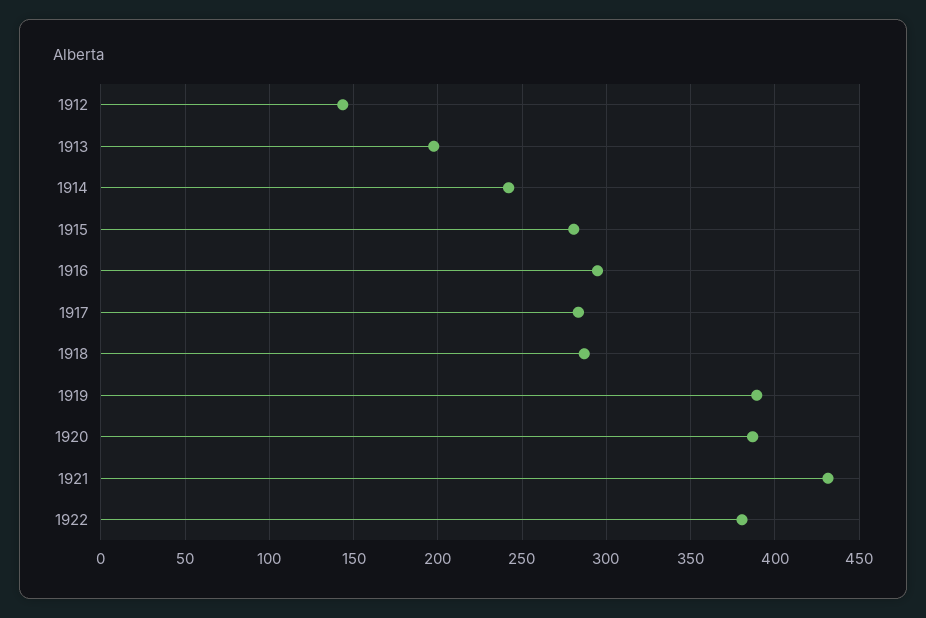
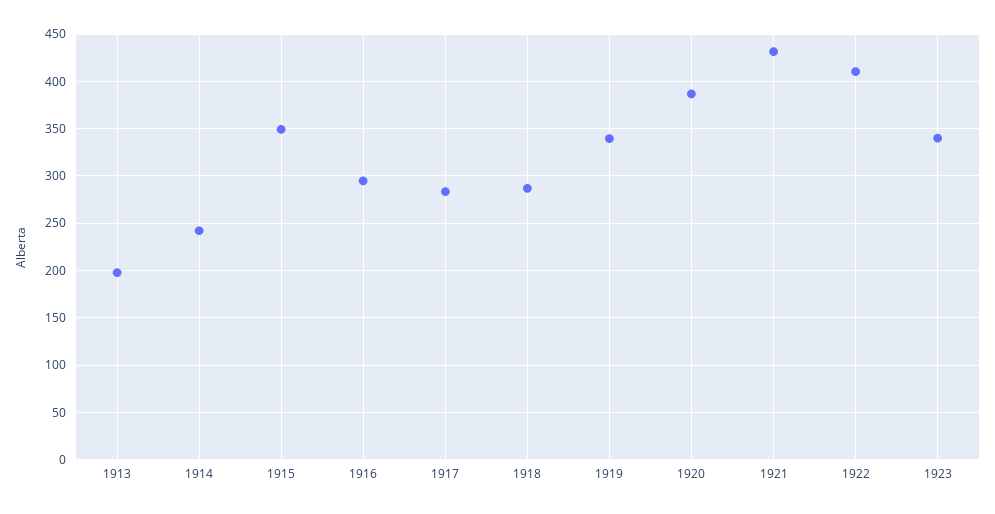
1912: 145 -> none
1915: 280 -> 350
1919: 390 -> 340
1922: 380 -> 410
1923: none -> 340

